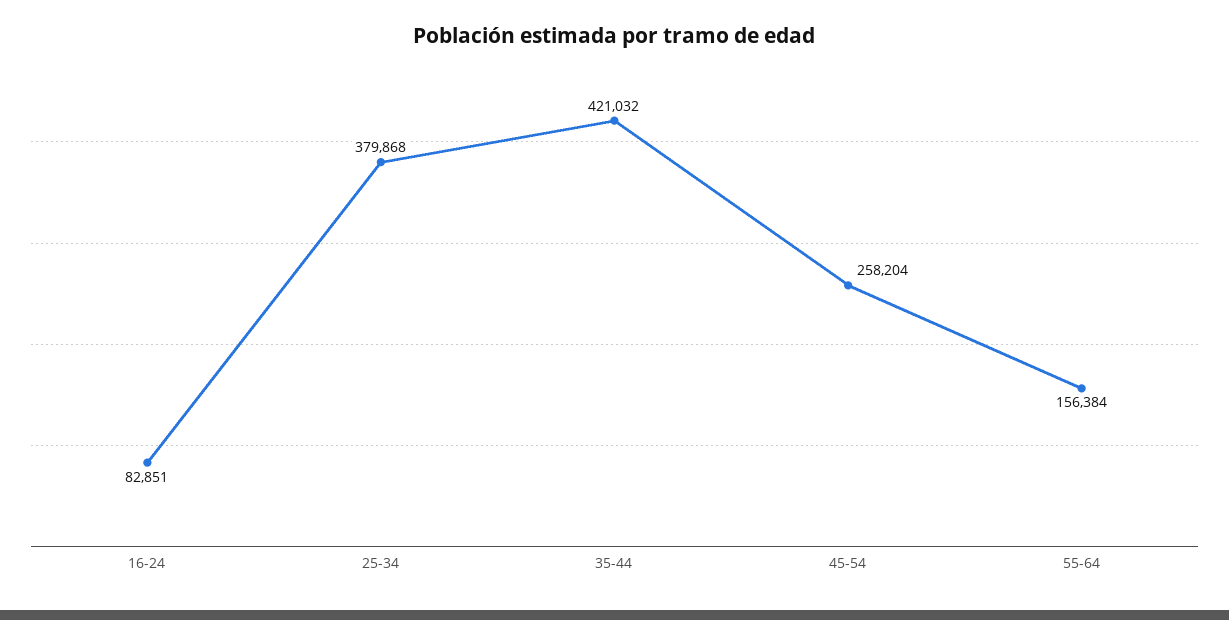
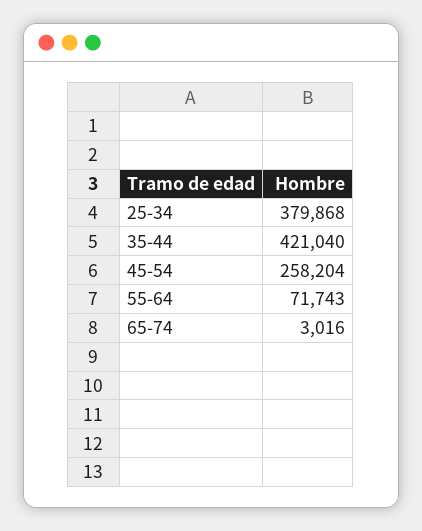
16-24: 82851 -> none
35-44: 421032 -> 421040
55-64: 156384 -> 71743
65-74: none -> 3016

